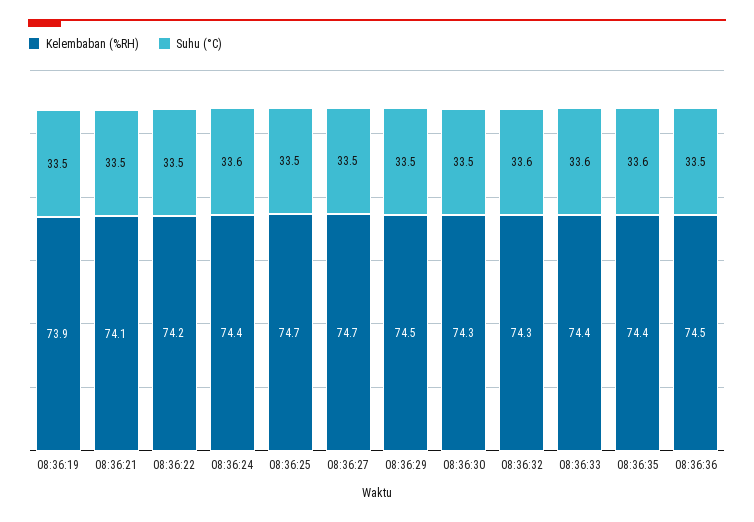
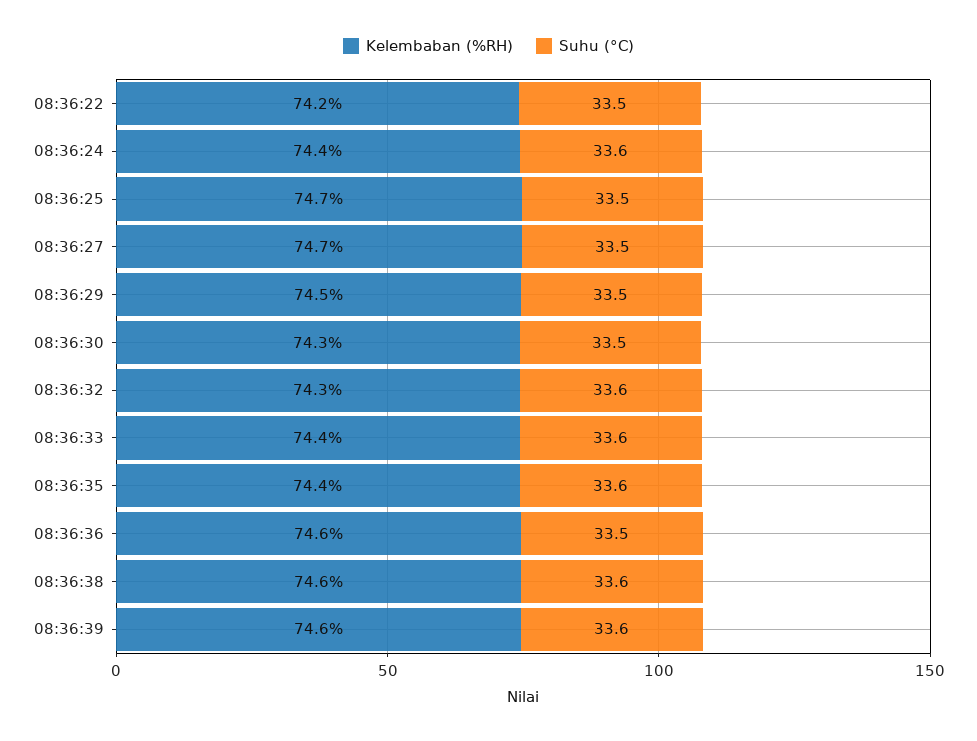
Kelembaban (%RH), 08:36:19: 73.9 -> none
Suhu (°C), 08:36:19: 33.5 -> none
Kelembaban (%RH), 08:36:21: 74.1 -> none
Suhu (°C), 08:36:21: 33.5 -> none
Kelembaban (%RH), 08:36:36: 74.5 -> 74.6
Kelembaban (%RH), 08:36:38: none -> 74.6
Suhu (°C), 08:36:38: none -> 33.6
Kelembaban (%RH), 08:36:39: none -> 74.6
Suhu (°C), 08:36:39: none -> 33.6

